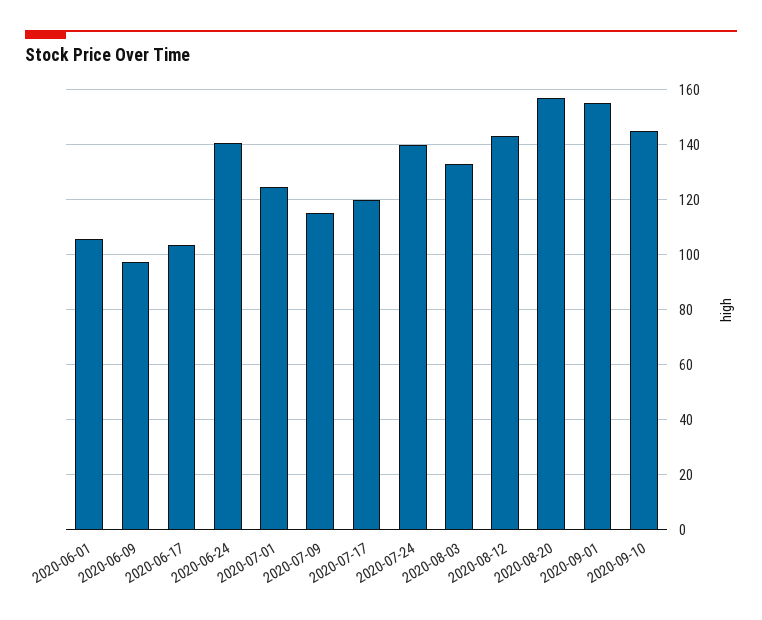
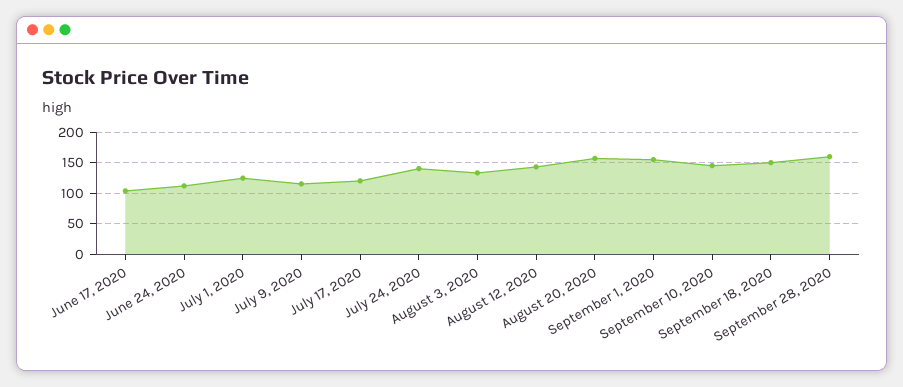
2020-06-01: 105 -> none
2020-06-09: 97.5 -> none
2020-06-24: 140 -> 110
September 18, 2020: none -> 150
September 28, 2020: none -> 160

